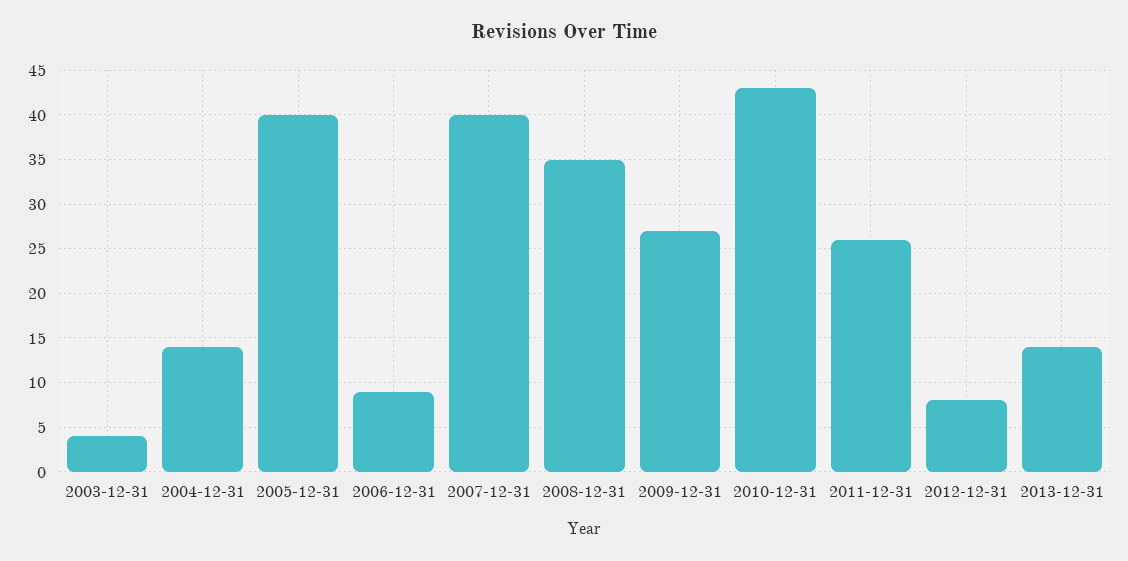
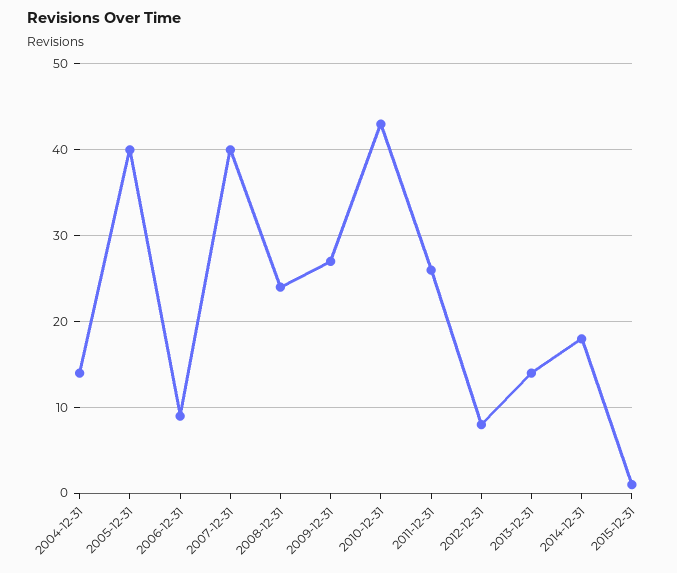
2003-12-31: 4 -> none
2008-12-31: 35 -> 24
2014-12-31: none -> 18
2015-12-31: none -> 1

